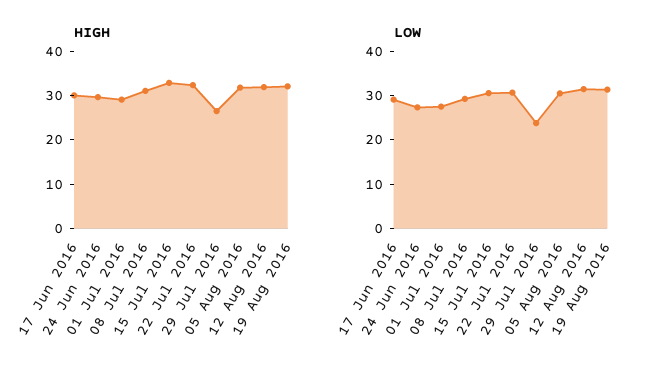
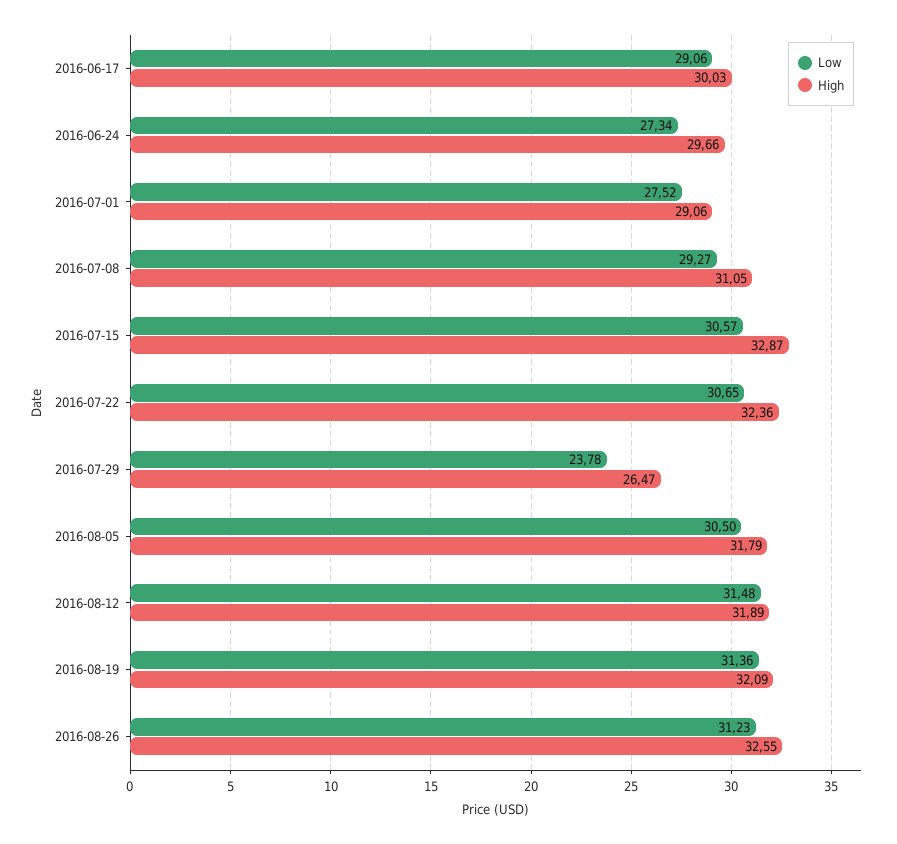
LOW, 2016-08-26: none -> 31.23
HIGH, 2016-08-26: none -> 32.55

